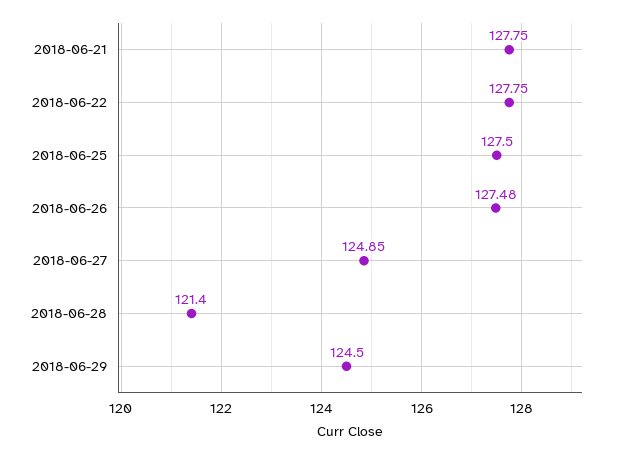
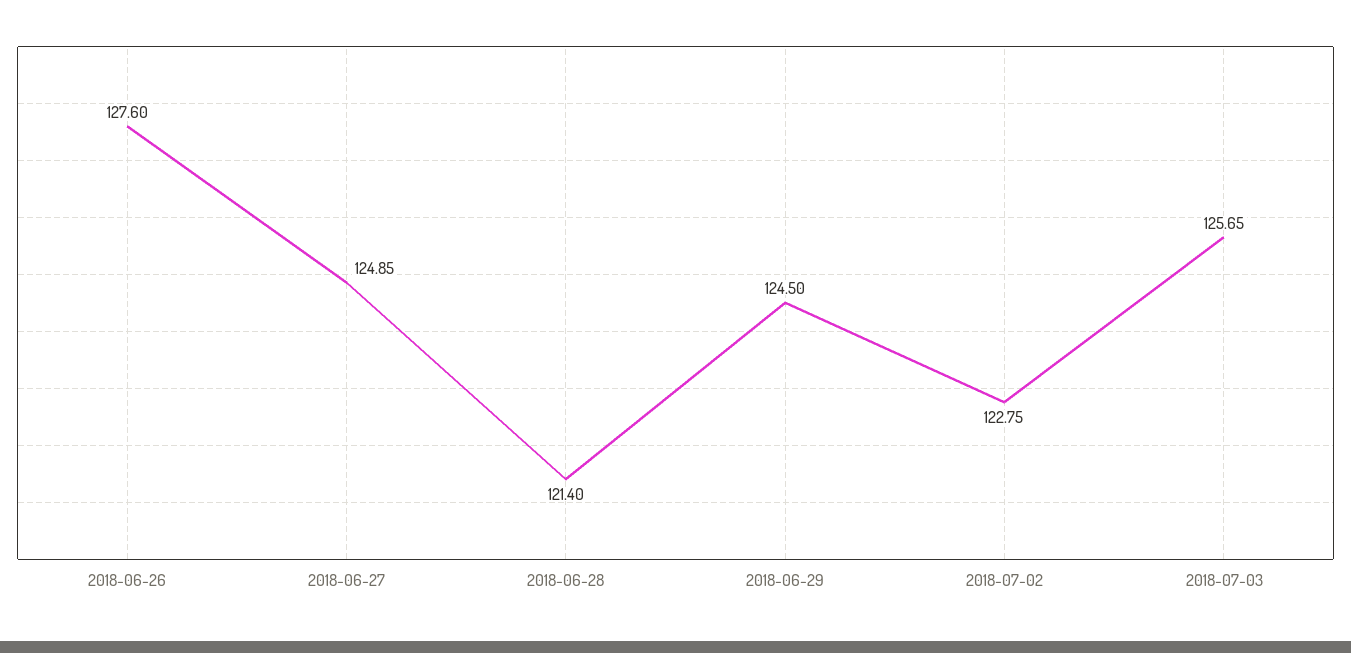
2018-06-21: 127.75 -> none
2018-06-22: 127.75 -> none
2018-06-25: 127.5 -> none
2018-06-26: 127.48 -> 127.6
2018-07-02: none -> 122.75
2018-07-03: none -> 125.65

